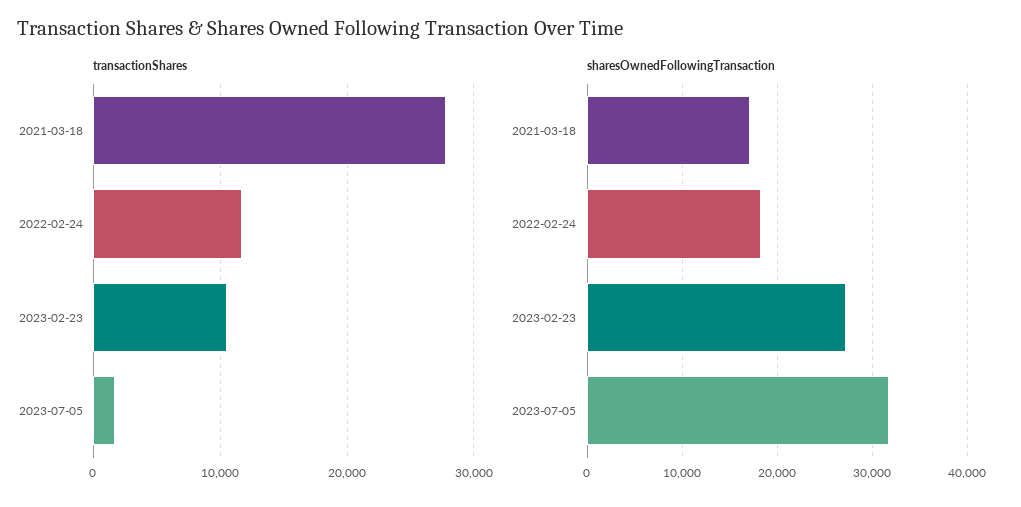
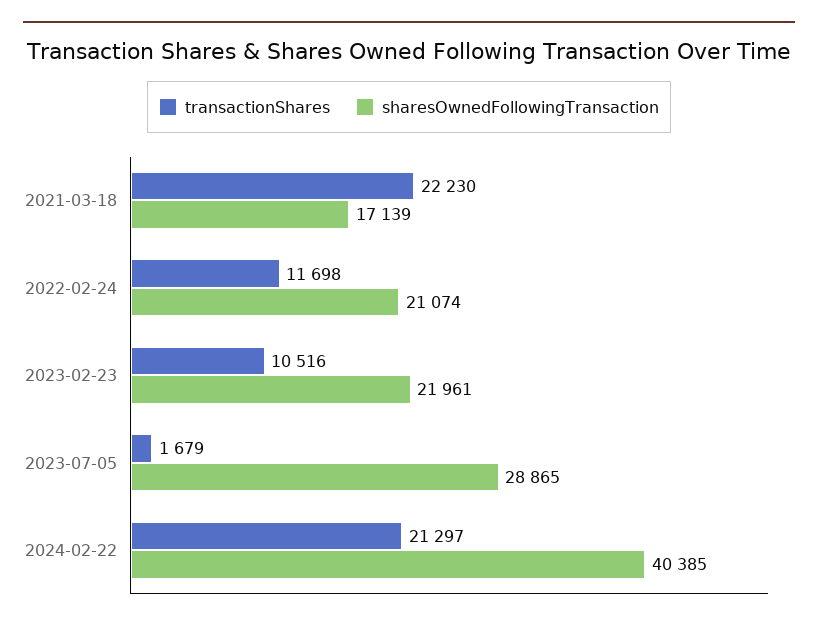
transactionShares, 2021-03-18: 28000 -> 22230
sharesOwnedFollowingTransaction, 2022-02-24: 18000 -> 21074
sharesOwnedFollowingTransaction, 2023-02-23: 27000 -> 21961
sharesOwnedFollowingTransaction, 2023-07-05: 32000 -> 28865
transactionShares, 2024-02-22: none -> 21297
sharesOwnedFollowingTransaction, 2024-02-22: none -> 40385

